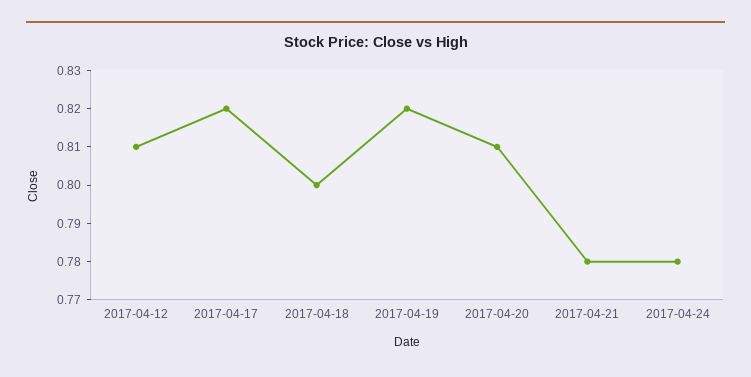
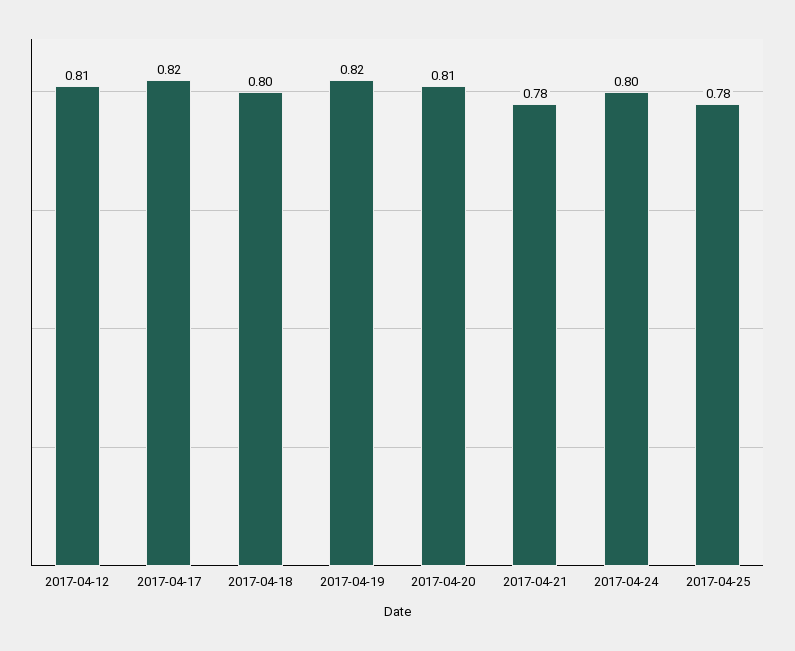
2017-04-24: 0.78 -> 0.8
2017-04-25: none -> 0.78

